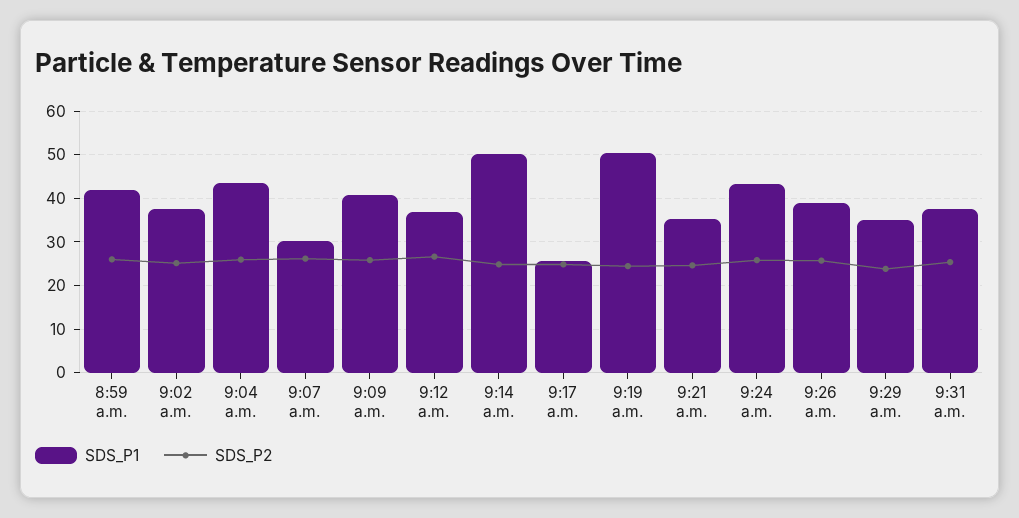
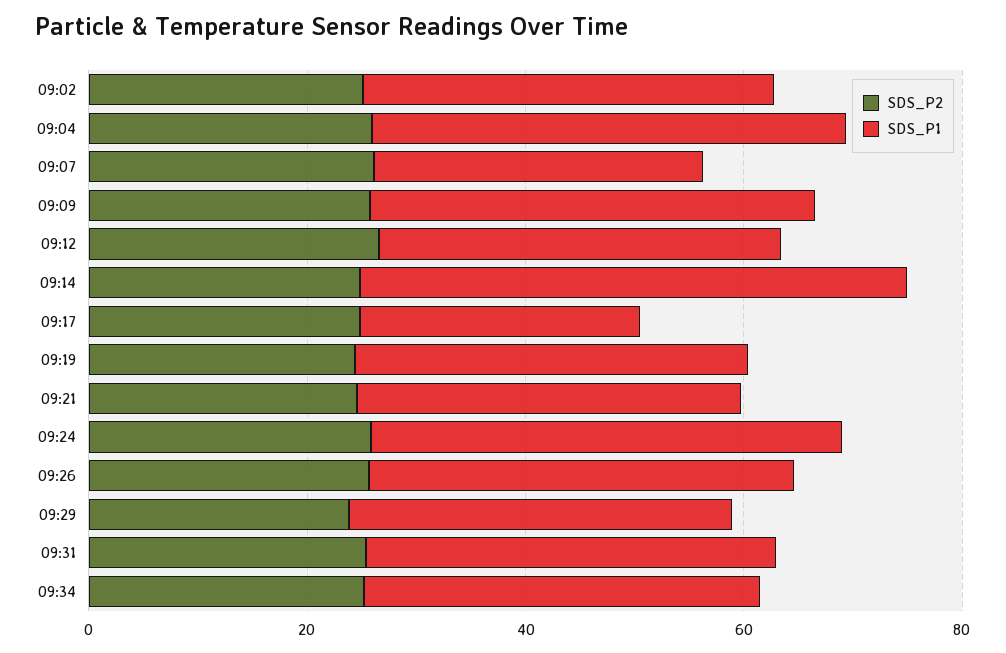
SDS_P1, 8:59 a.m.: 42 -> none
SDS_P2, 8:59 a.m.: 26 -> none
SDS_P1, 9:19 a.m.: 50 -> 35
SDS_P2, 09:34: none -> 25
SDS_P1, 09:34: none -> 35

